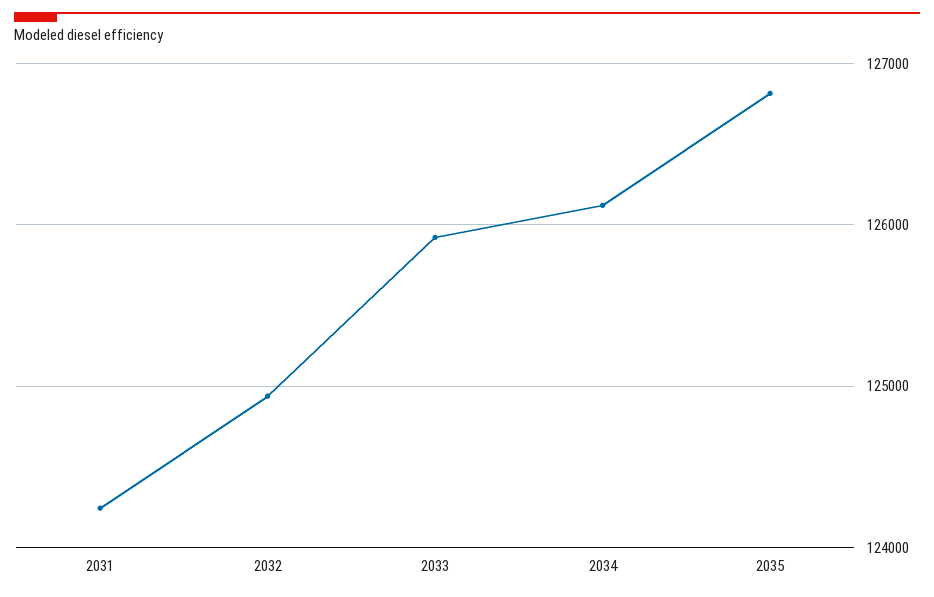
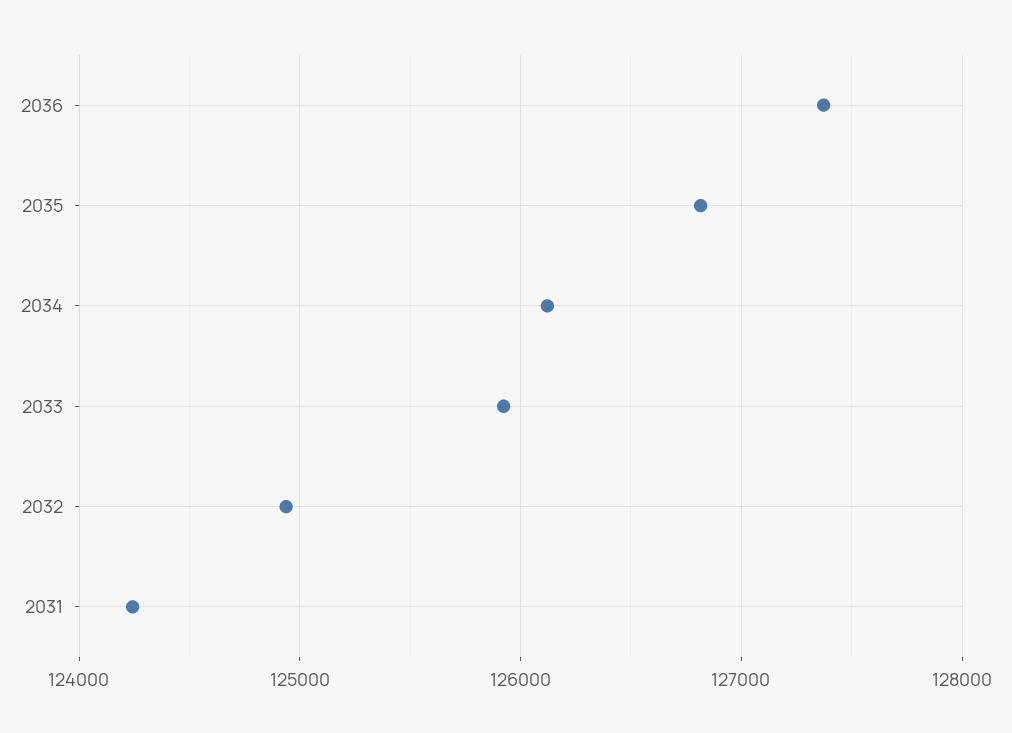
2036: none -> 127400

